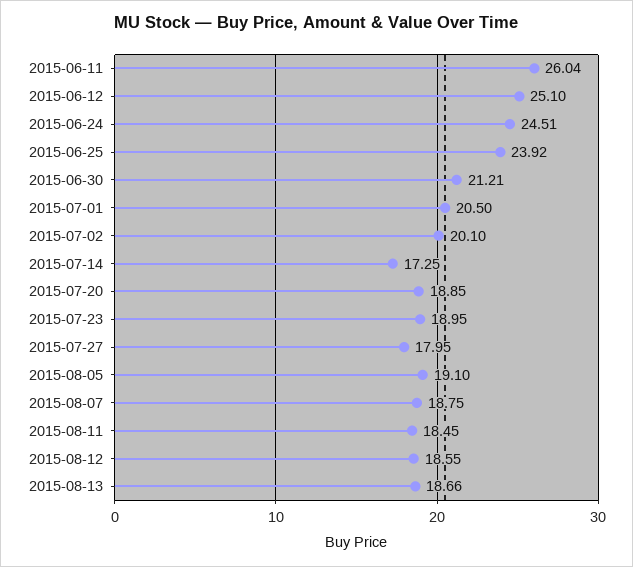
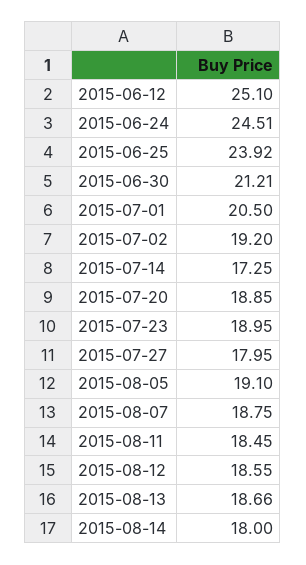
2015-06-11: 26.04 -> none
2015-07-02: 20.1 -> 19.2
2015-08-14: none -> 18

